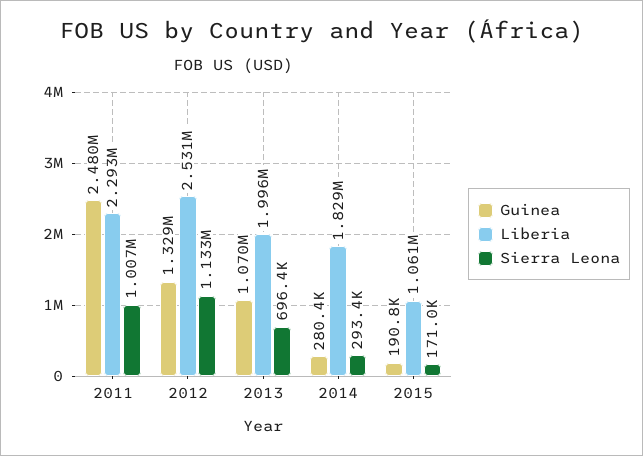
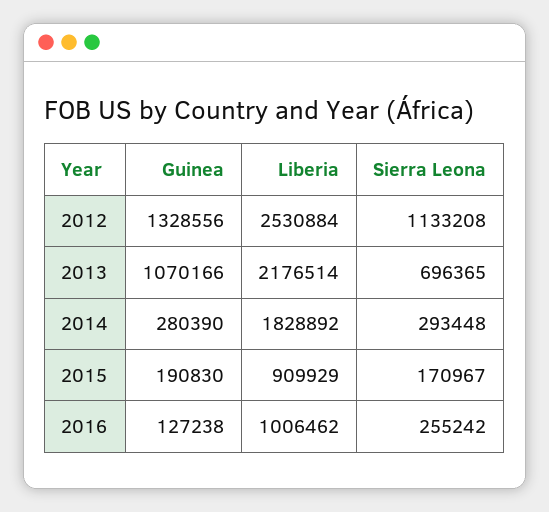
Guinea, 2011: 2480000 -> none
Liberia, 2011: 2293000 -> none
Sierra Leona, 2011: 1007000 -> none
Liberia, 2013: 1996000 -> 2176514
Liberia, 2015: 1061000 -> 909929
Guinea, 2016: none -> 127238
Liberia, 2016: none -> 1006462
Sierra Leona, 2016: none -> 255242

